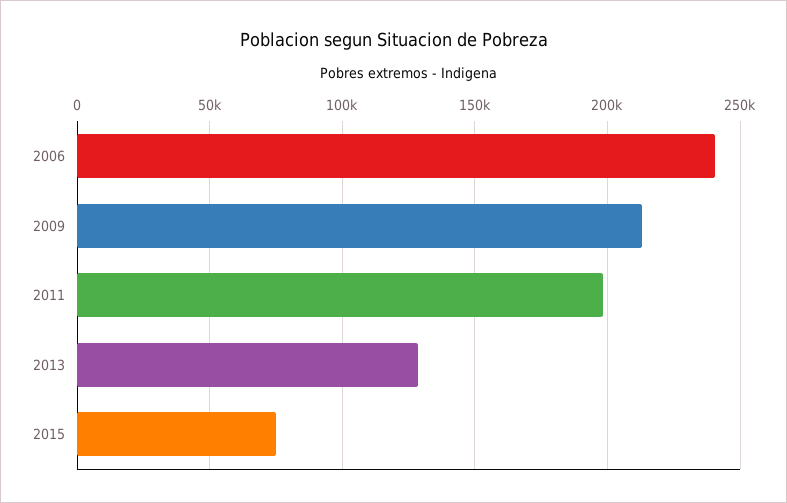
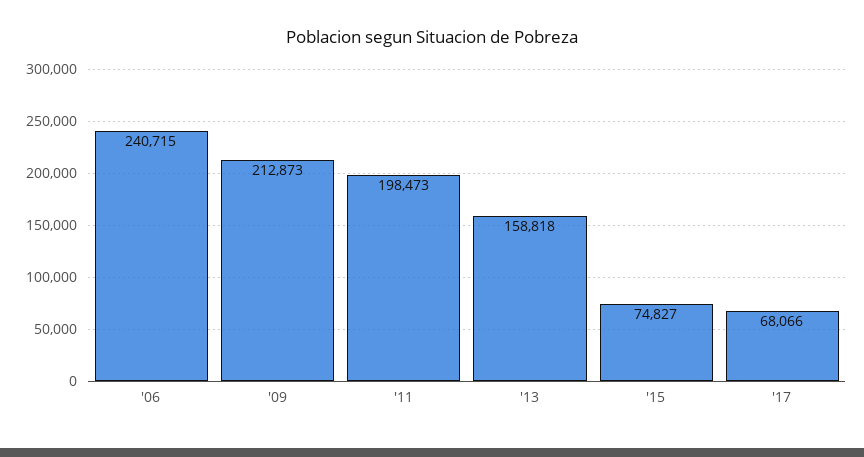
2013: 130000 -> 158818
'17: none -> 68066

